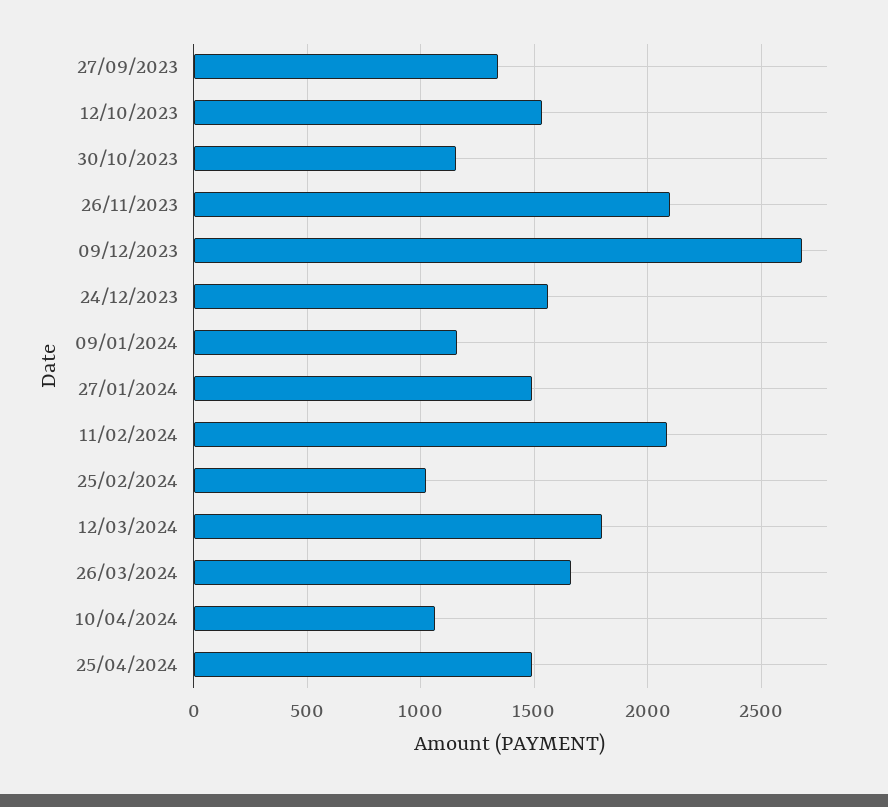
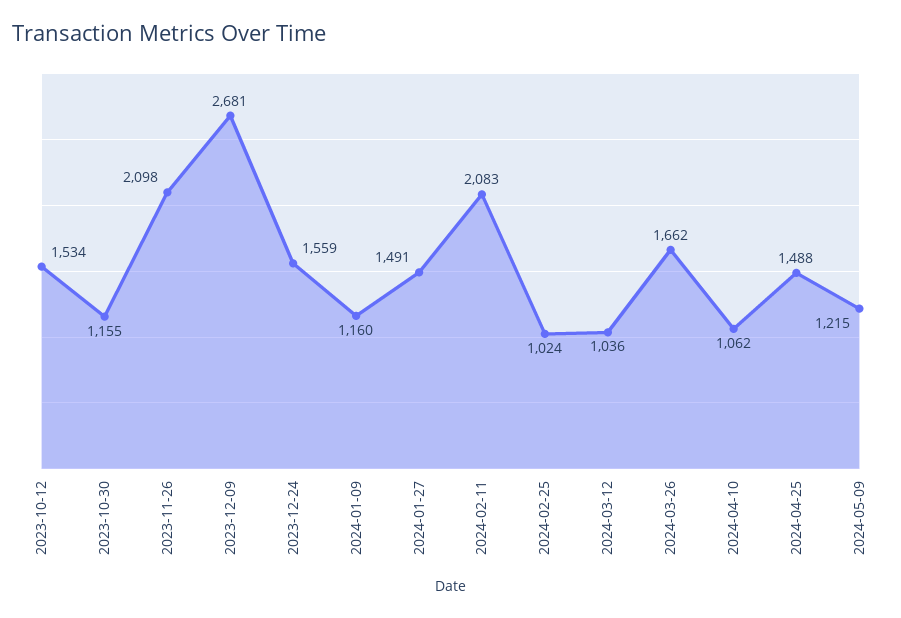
27/09/2023: 1350 -> none
12/03/2024: 1800 -> 1036
2024-05-09: none -> 1215

